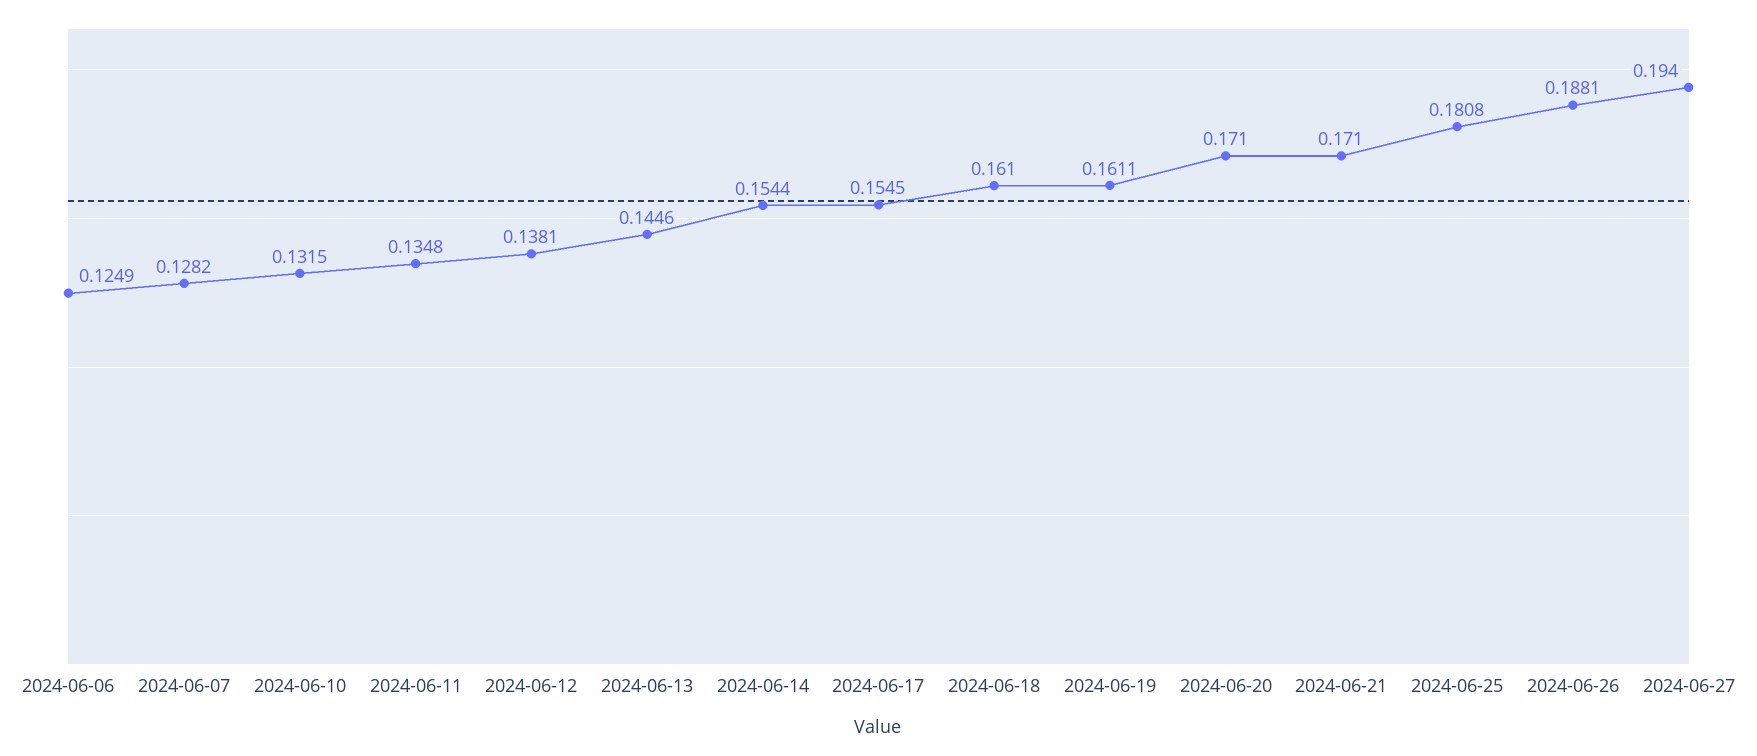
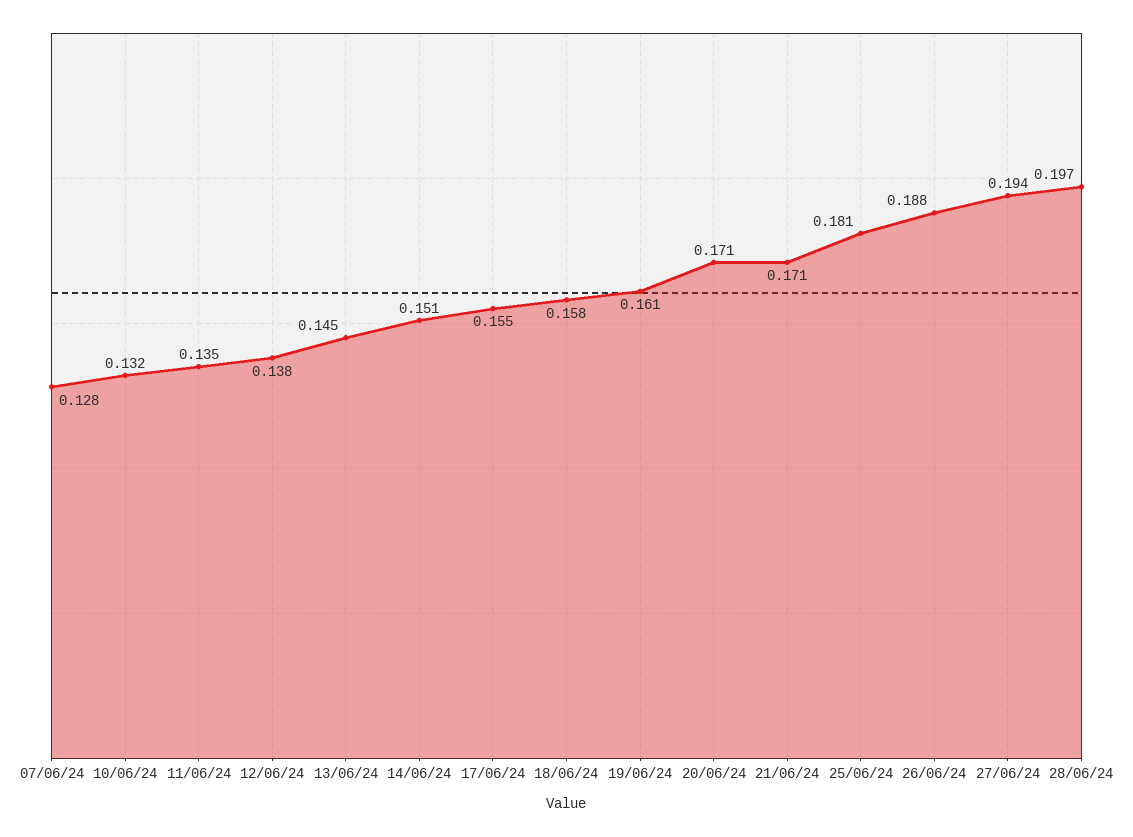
2024-06-06: 0.1249 -> none
2024-06-14: 0.1544 -> 0.151
2024-06-18: 0.161 -> 0.158
28/06/24: none -> 0.197

